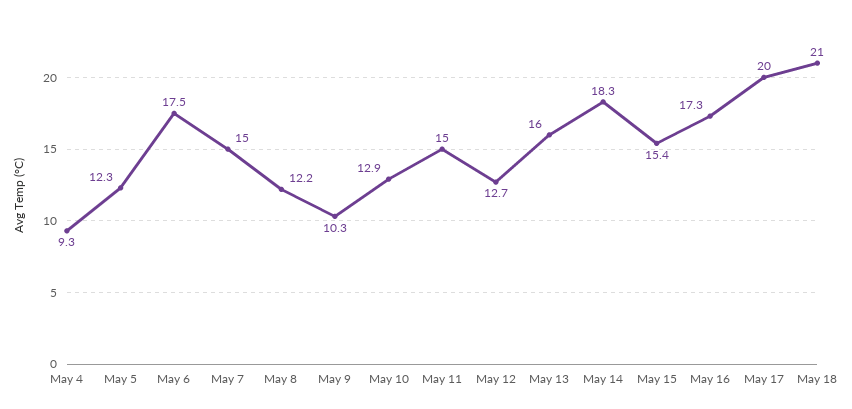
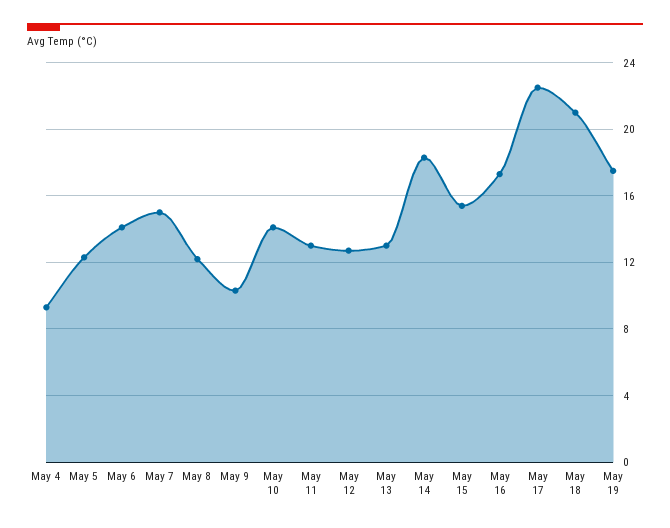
May 6: 17.5 -> 14
May 10: 12.9 -> 14
May 11: 15 -> 13
May 13: 16 -> 13
May 17: 20 -> 22.5
May 19: none -> 17.5

